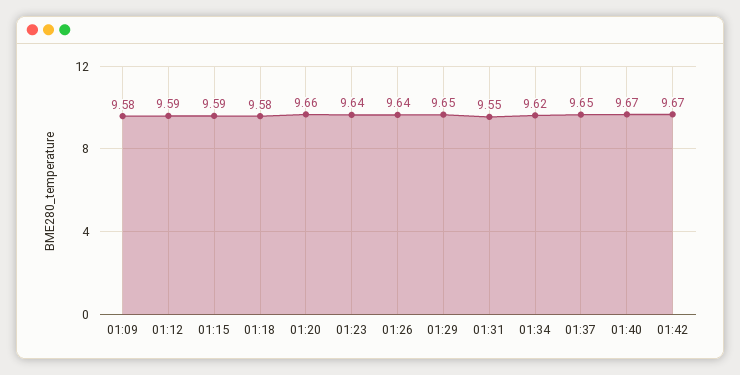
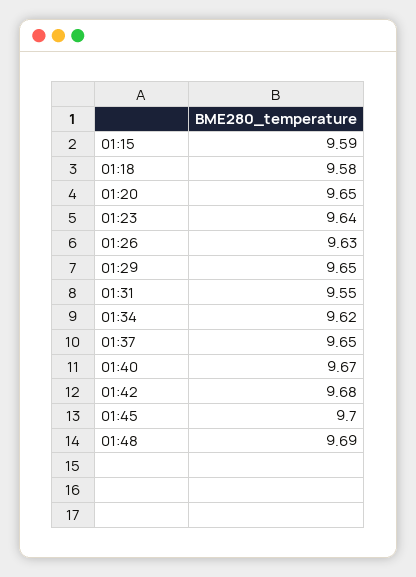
01:09: 9.58 -> none
01:12: 9.59 -> none
01:20: 9.66 -> 9.65
01:26: 9.64 -> 9.63
01:42: 9.67 -> 9.68
01:45: none -> 9.7
01:48: none -> 9.69

